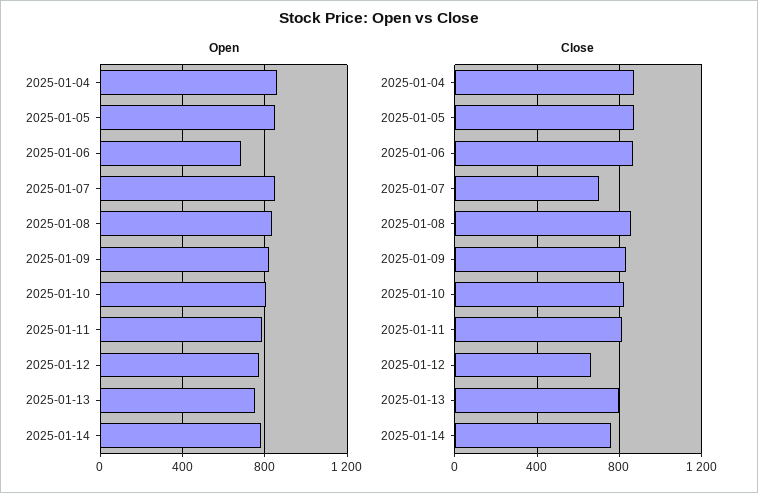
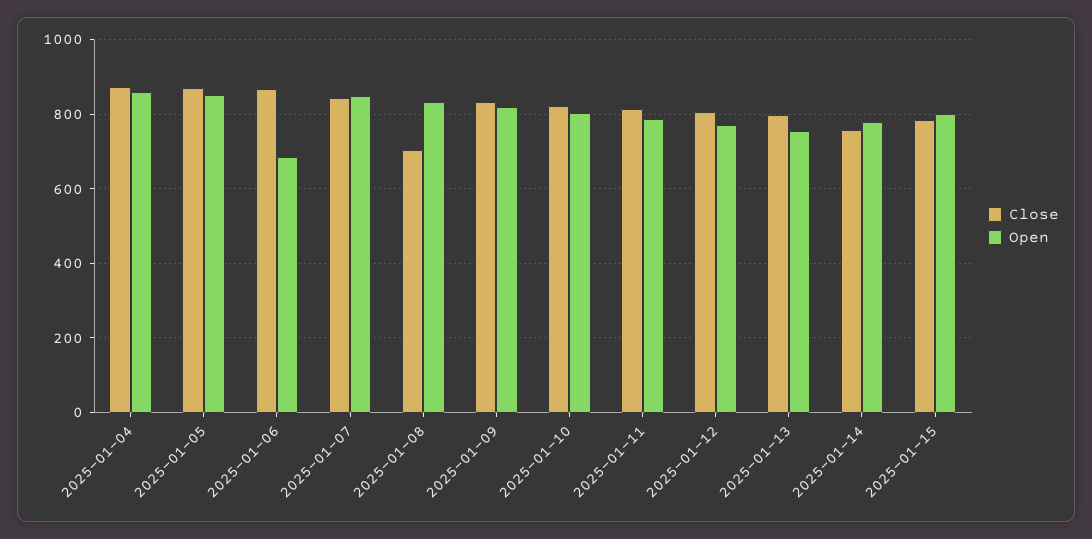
Close, 2025-01-07: 700 -> 840
Close, 2025-01-08: 850 -> 700
Close, 2025-01-12: 650 -> 800
Close, 2025-01-15: none -> 780
Open, 2025-01-15: none -> 800

